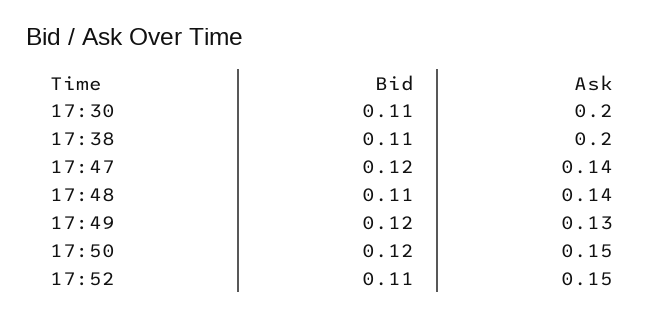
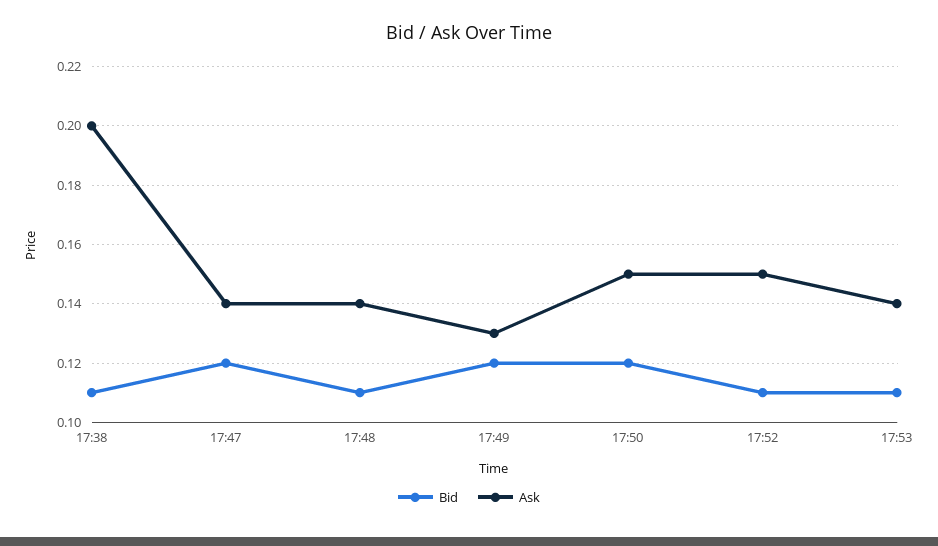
Bid, 17:30: 0.11 -> none
Ask, 17:30: 0.2 -> none
Bid, 17:53: none -> 0.11
Ask, 17:53: none -> 0.14

